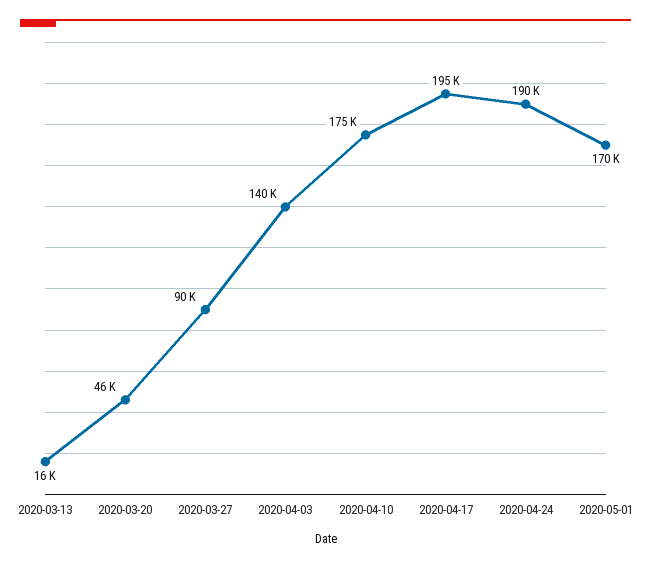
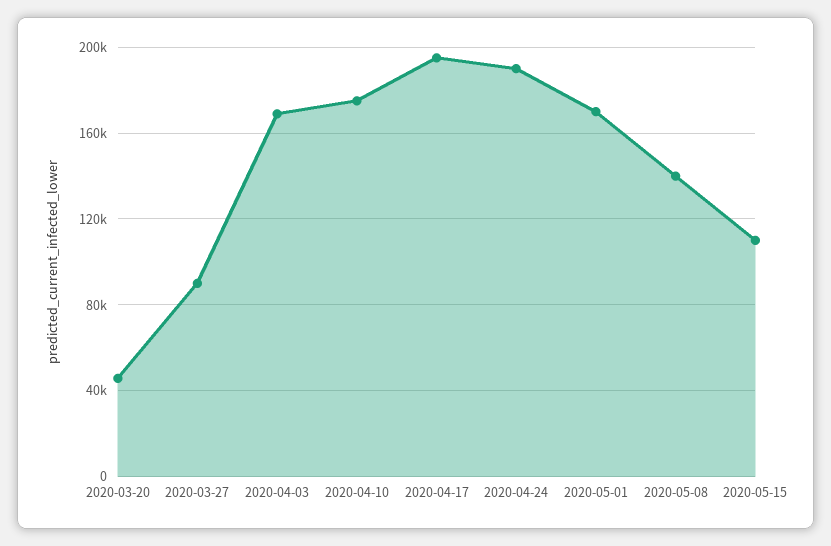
2020-03-13: 16000 -> none
2020-04-03: 140000 -> 170000
2020-05-08: none -> 140000
2020-05-15: none -> 110000

